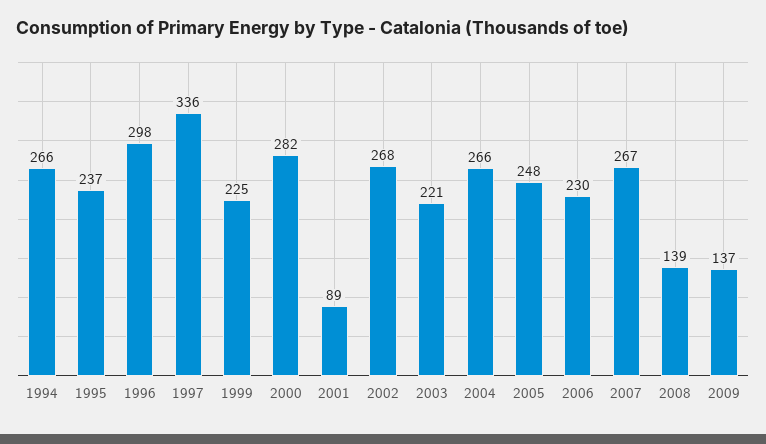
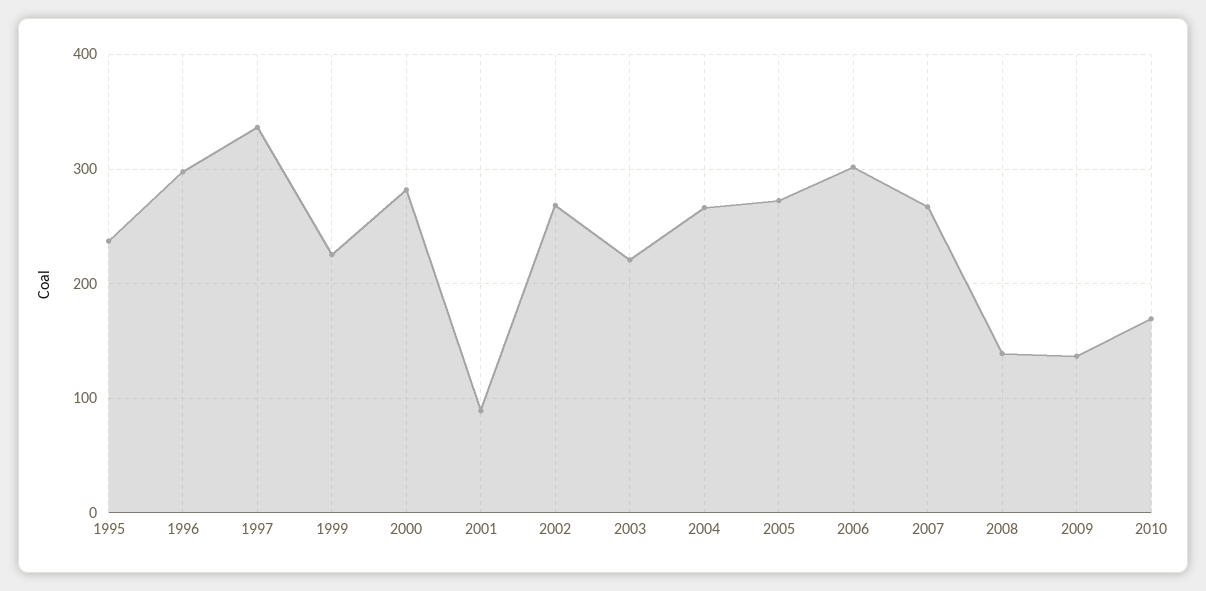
1994: 266 -> none
2005: 248 -> 270
2006: 230 -> 300
2010: none -> 170

